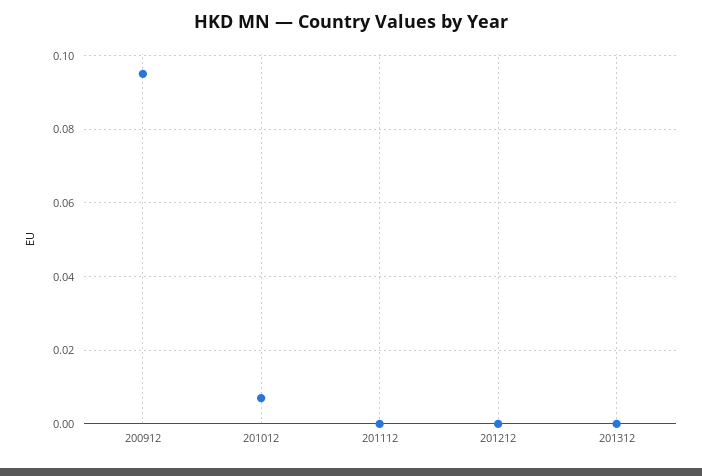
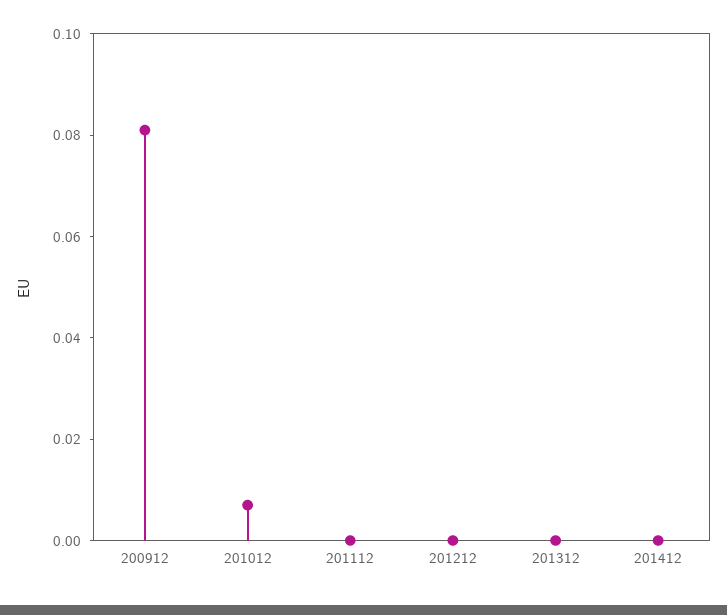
200912: 0.095 -> 0.08
201412: none -> 0

